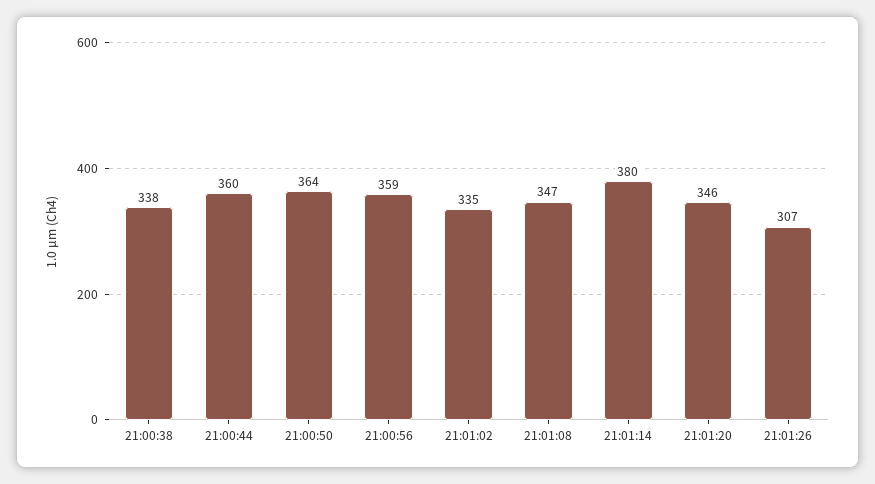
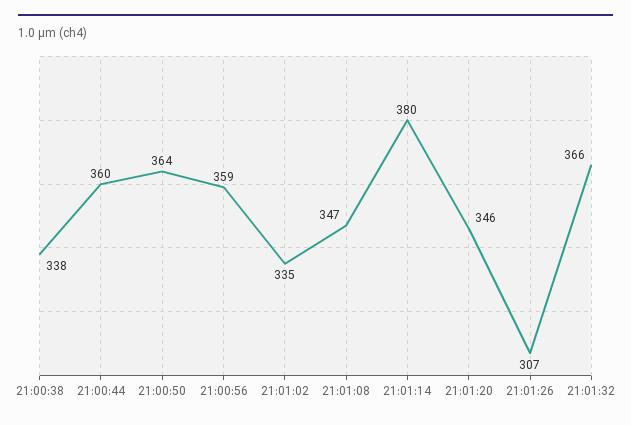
21:01:32: none -> 366

